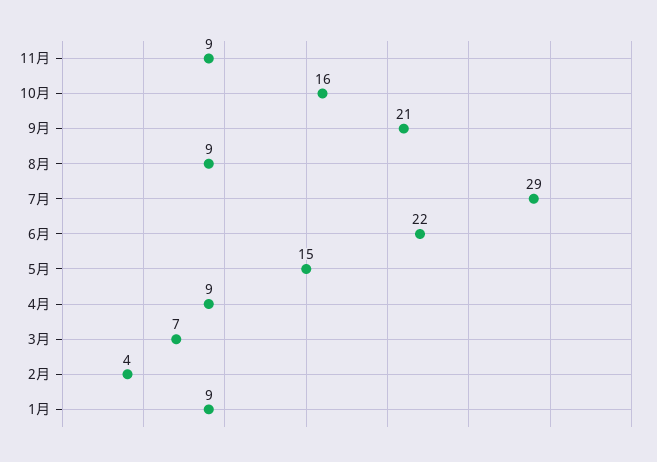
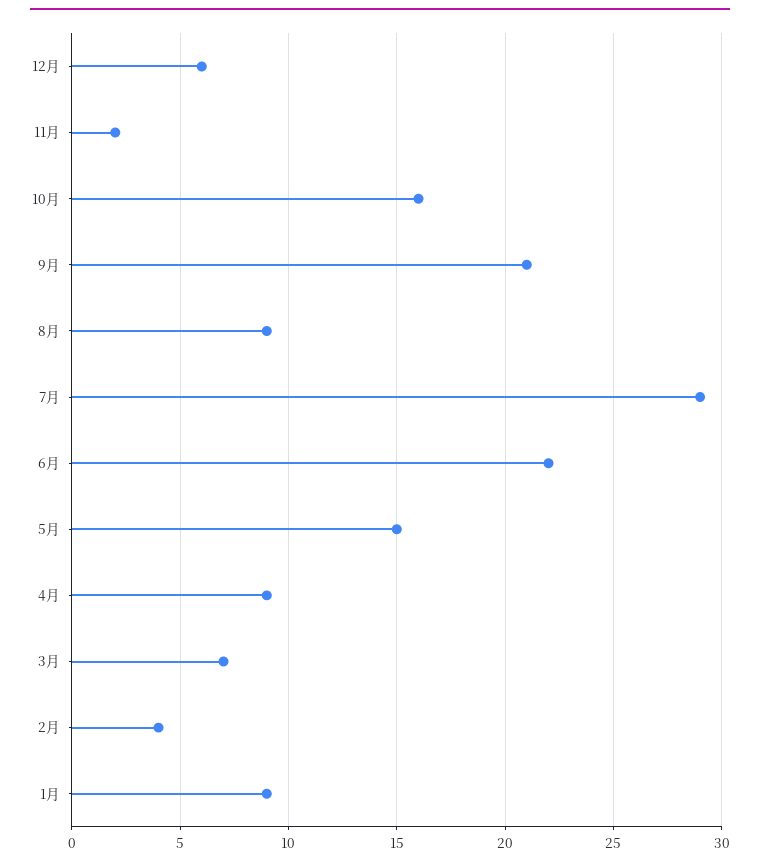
11月: 9 -> 2
12月: none -> 6

